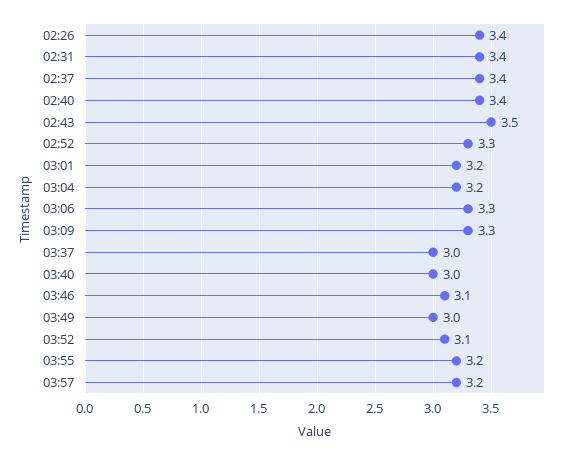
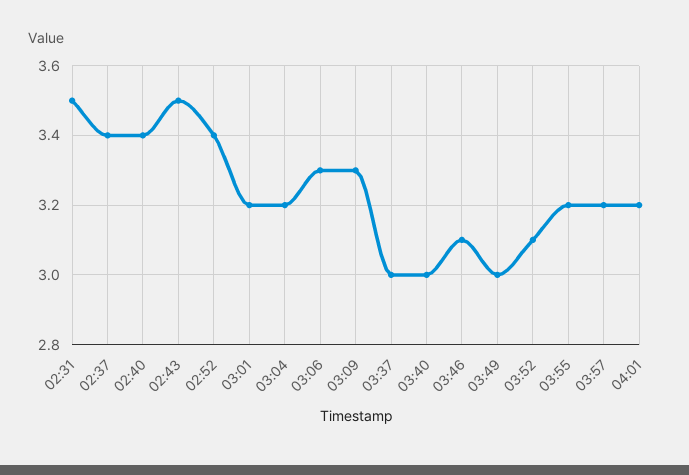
02:26: 3.4 -> none
02:31: 3.4 -> 3.5
02:52: 3.3 -> 3.4
04:01: none -> 3.2

